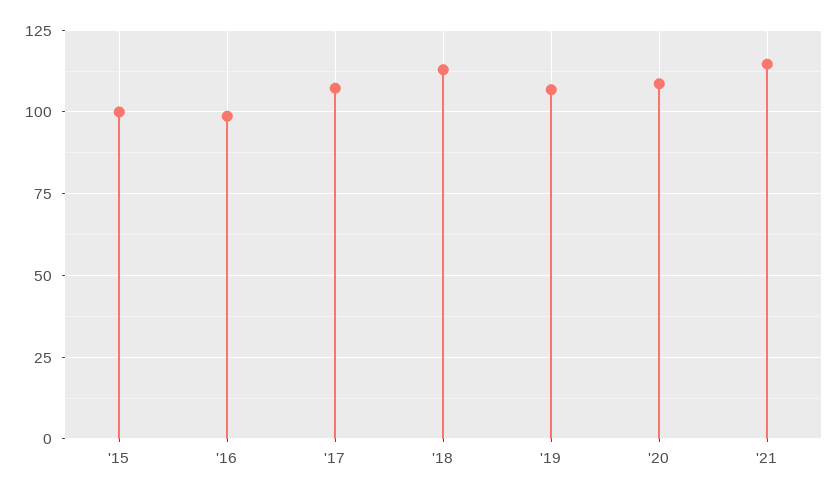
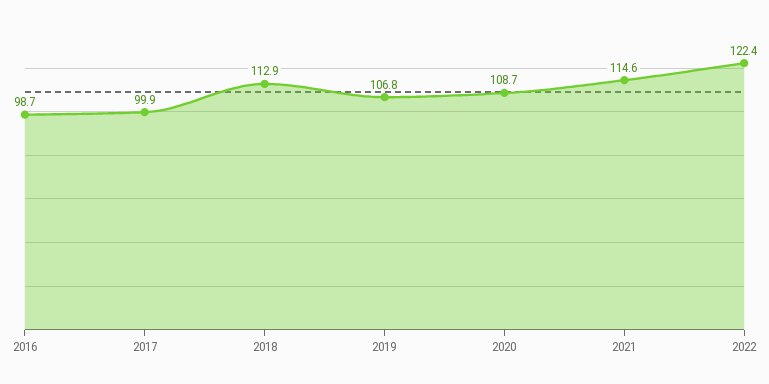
'15: 100 -> none
'17: 107.5 -> 99.9
2022: none -> 122.4

